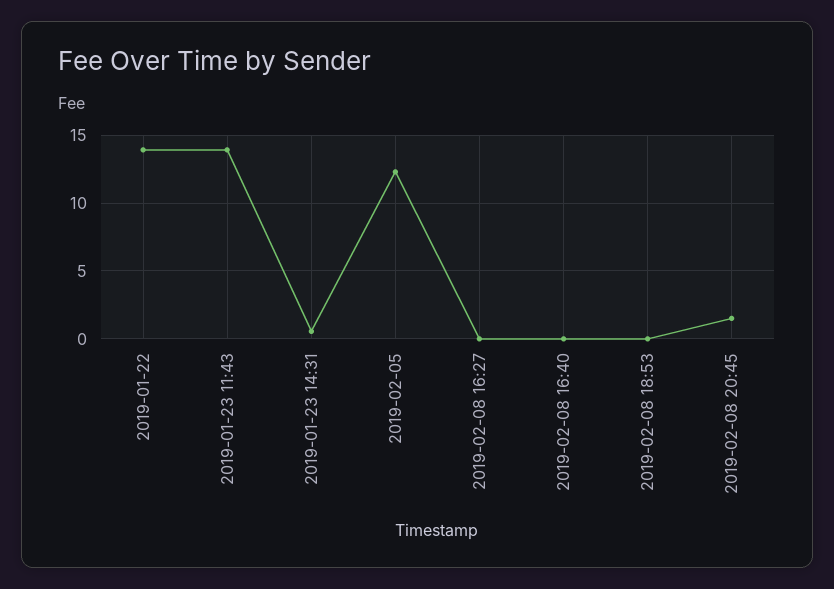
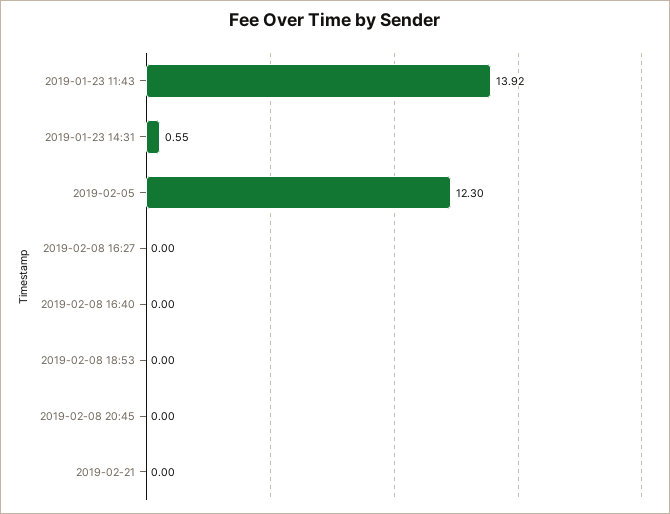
2019-01-22: 14 -> none
2019-02-08 20:45: 1.5 -> 0
2019-02-21: none -> 0

